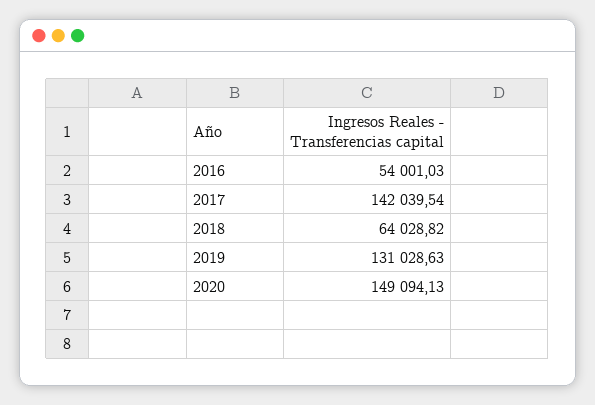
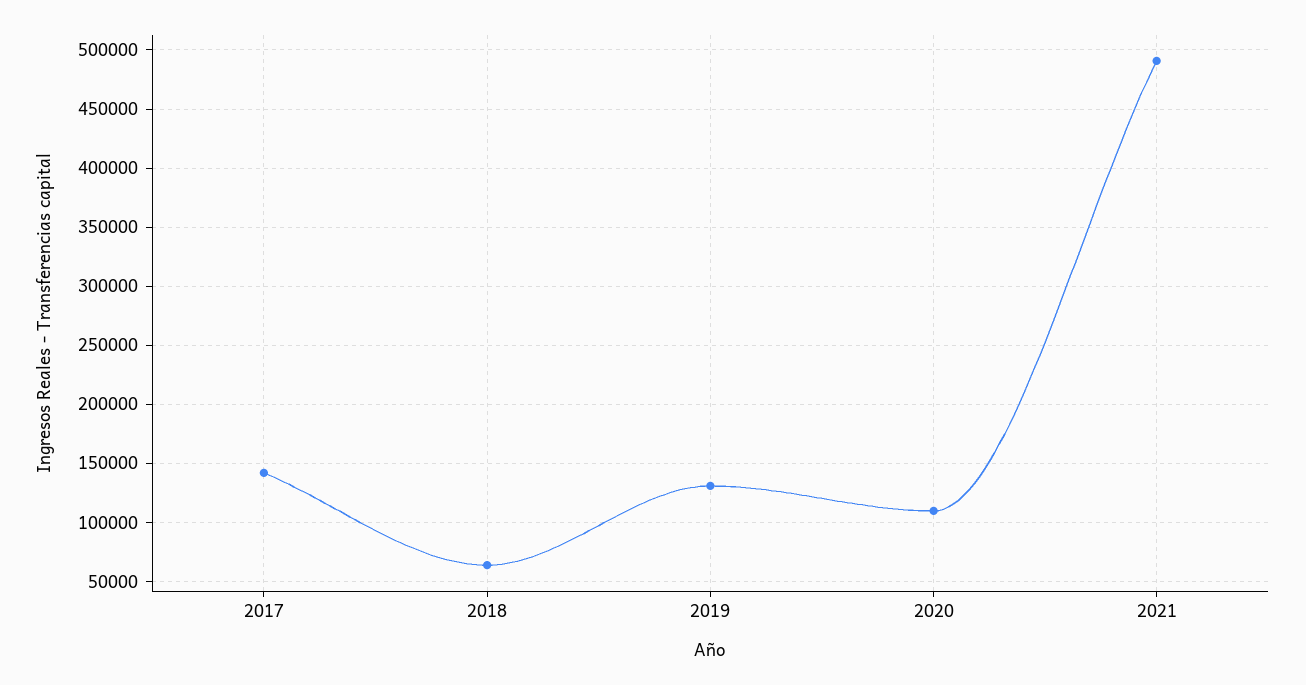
2016: 54001.03 -> none
2020: 149094.13 -> 110000
2021: none -> 490000

